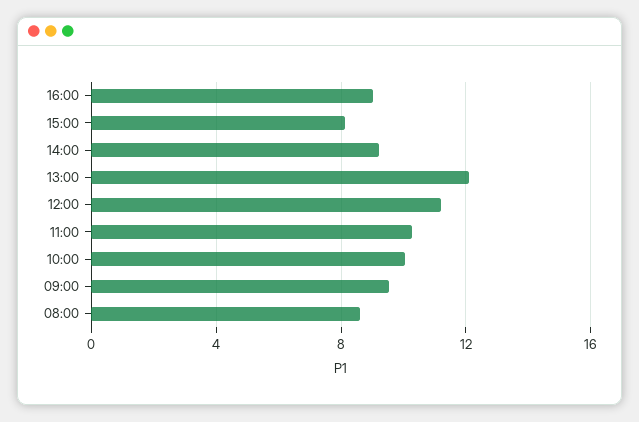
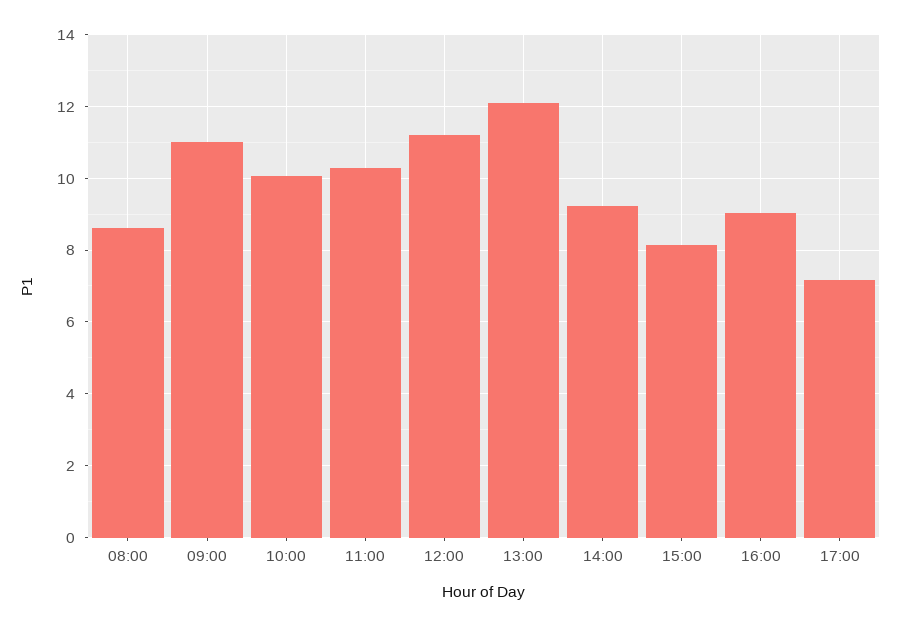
09:00: 9.5 -> 11
17:00: none -> 7.2

